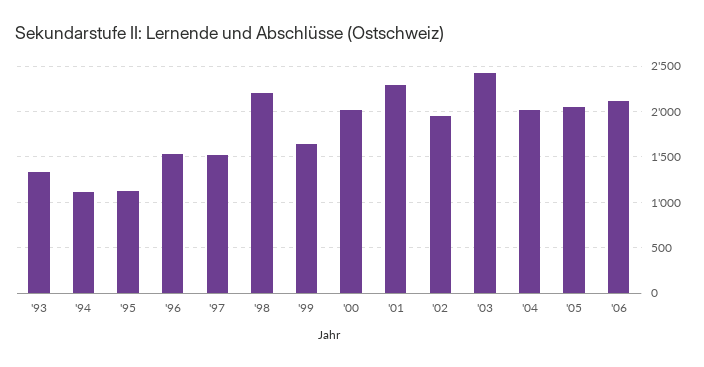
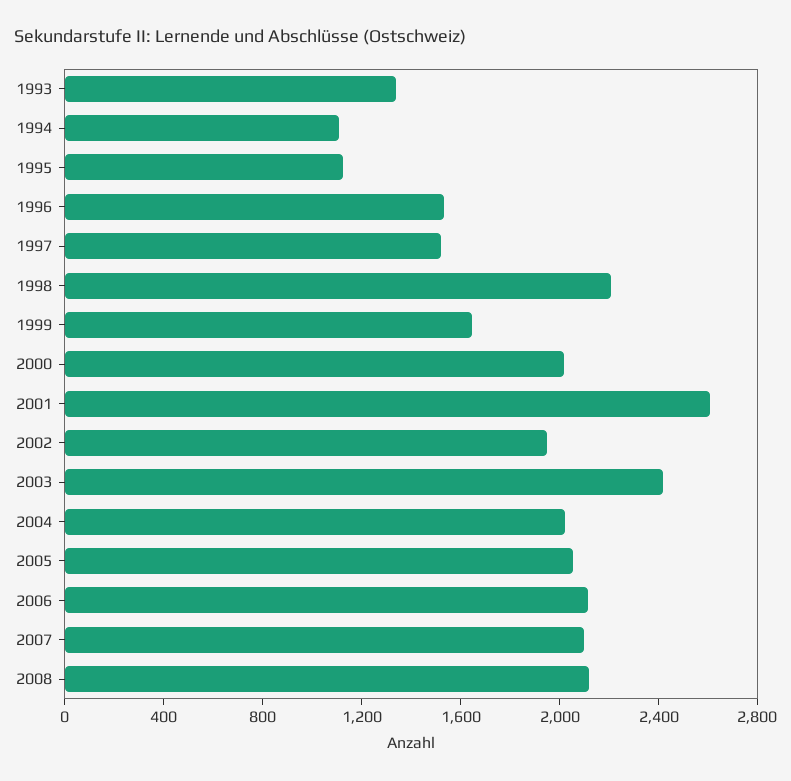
'01: 2300 -> 2600
2007: none -> 2100
2008: none -> 2100

